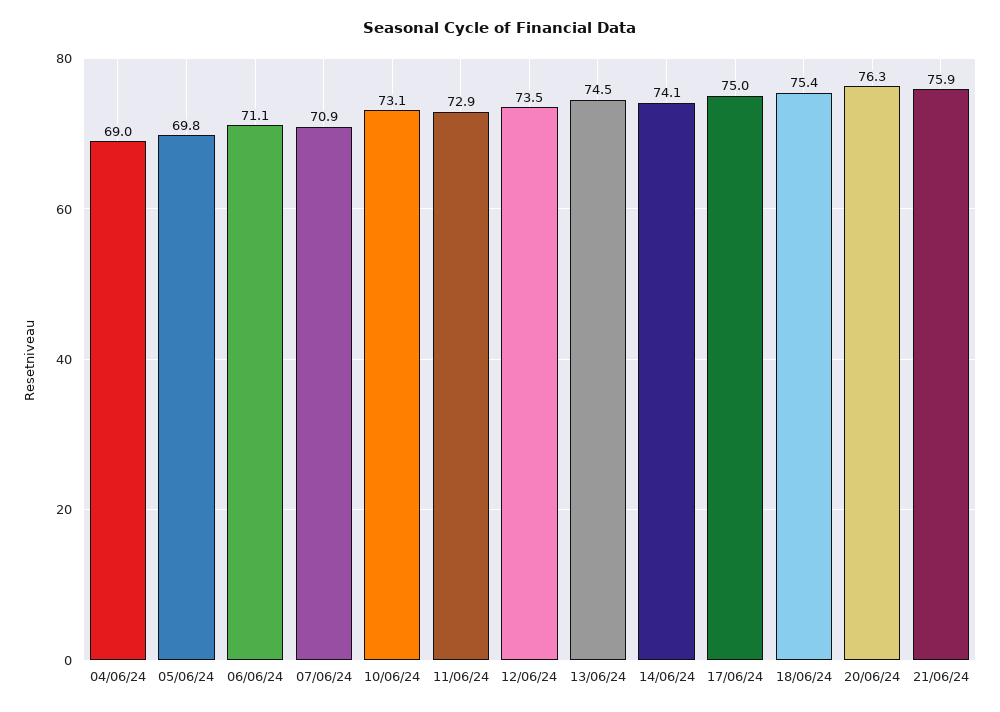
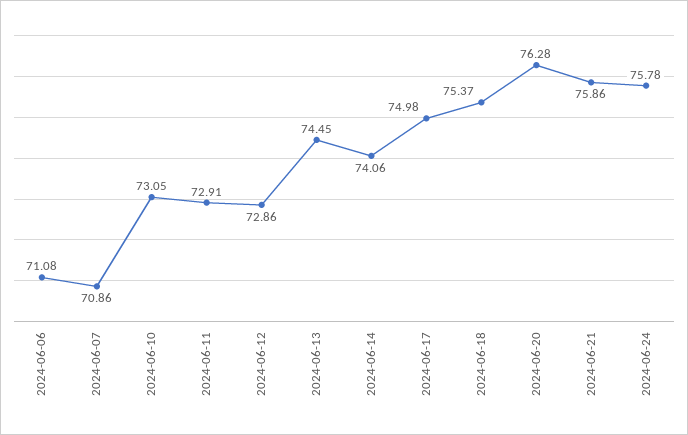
04/06/24: 69 -> none
05/06/24: 69.8 -> none
12/06/24: 73.5 -> 72.86
2024-06-24: none -> 75.78

